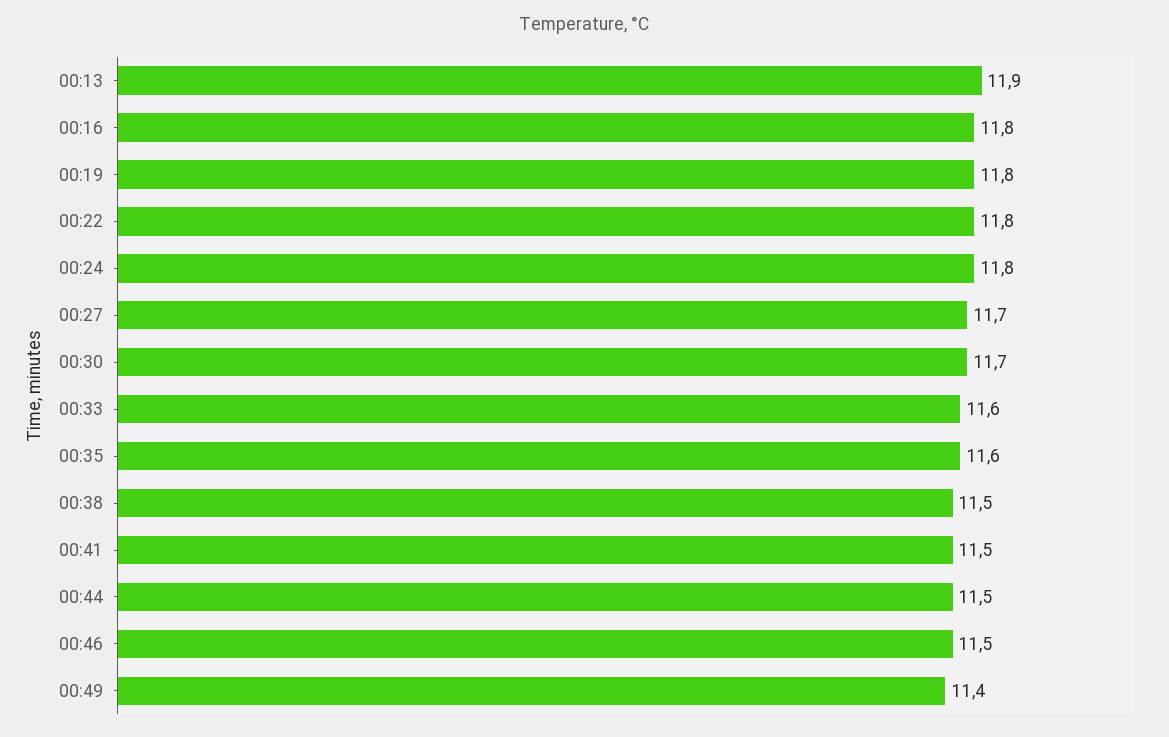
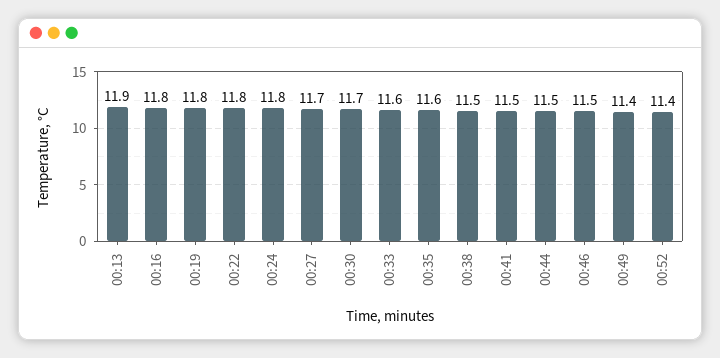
00:52: none -> 11.4

